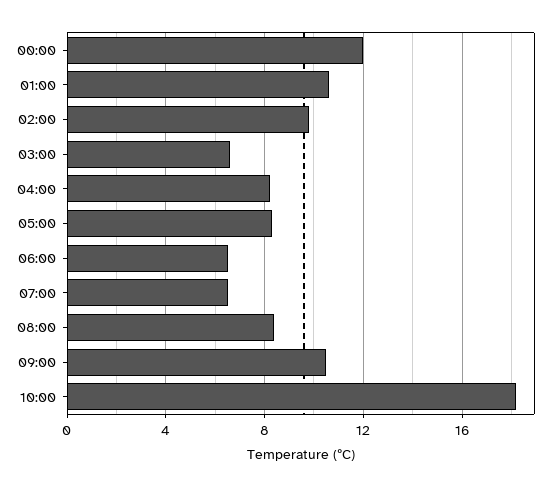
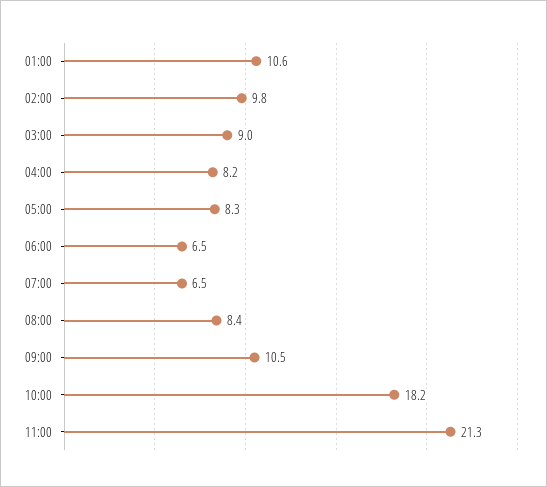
00:00: 12 -> none
03:00: 6.5 -> 9
11:00: none -> 21.3

